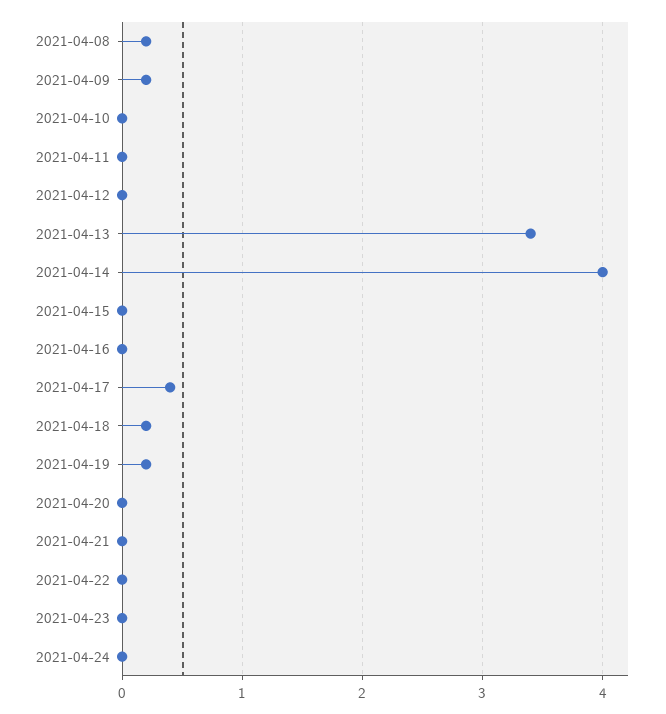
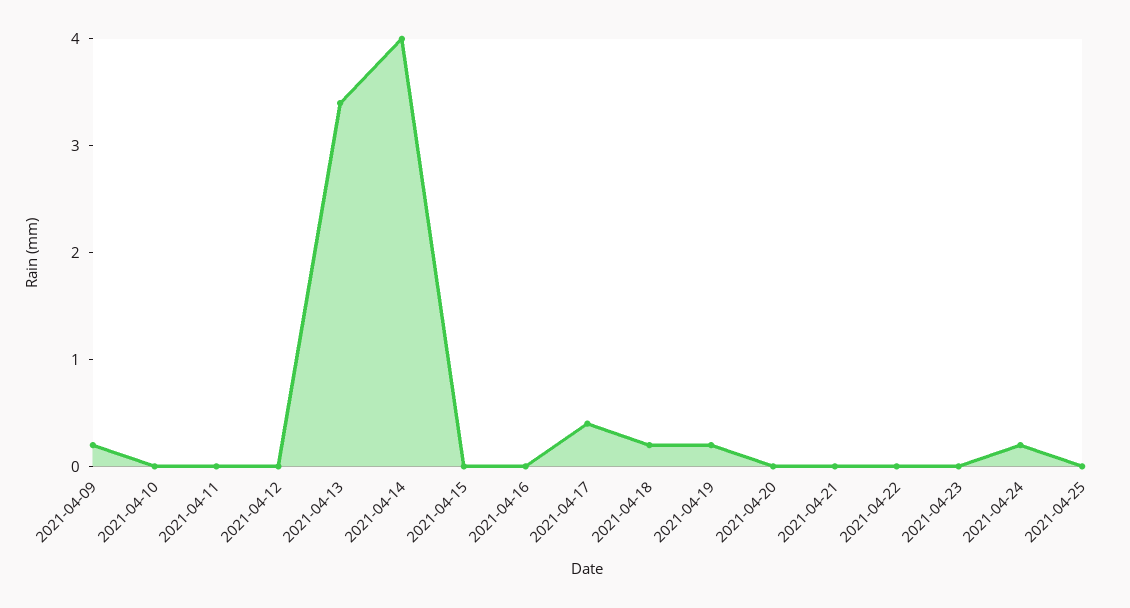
2021-04-08: 0.2 -> none
2021-04-24: 0 -> 0.2
2021-04-25: none -> 0

